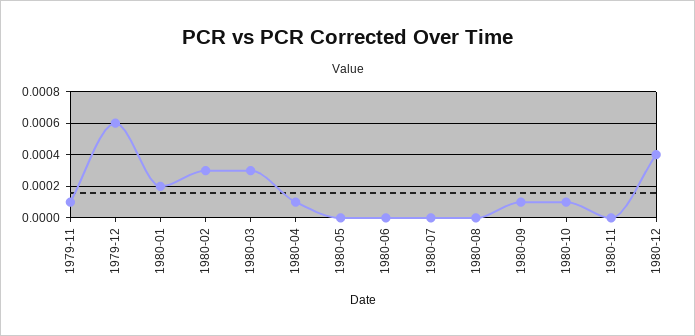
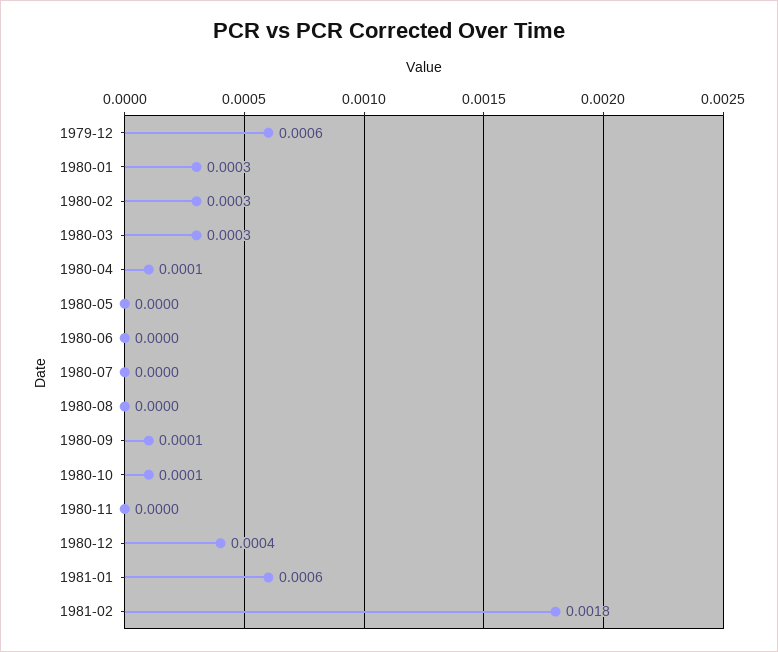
1979-11: 0.0001 -> none
1980-01: 0.0002 -> 0.0003
1981-01: none -> 0.0006
1981-02: none -> 0.0018

